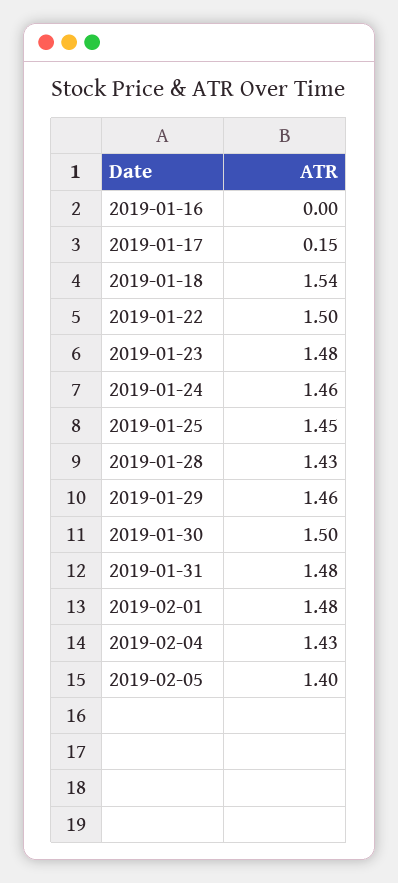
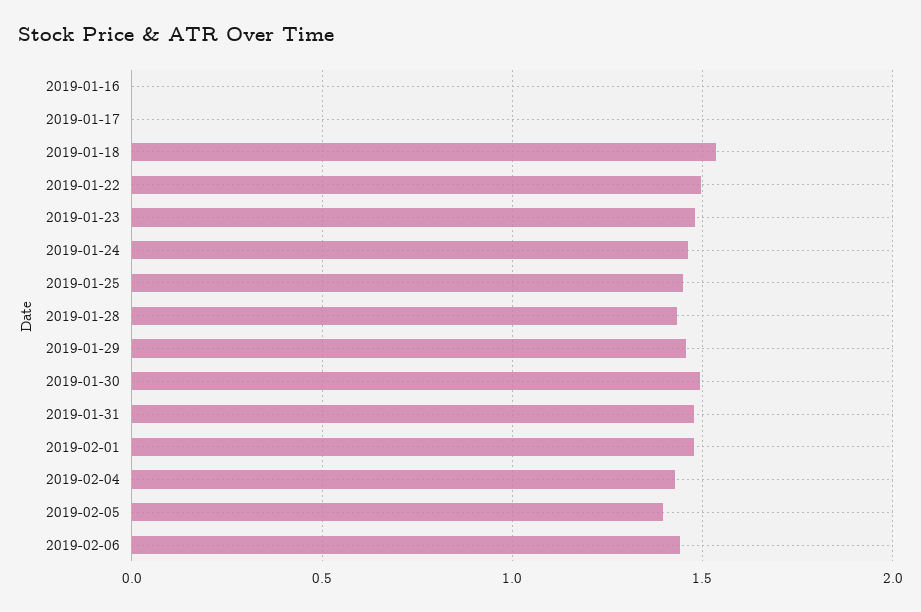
2019-01-17: 0.15 -> 0
2019-02-06: none -> 1.45

